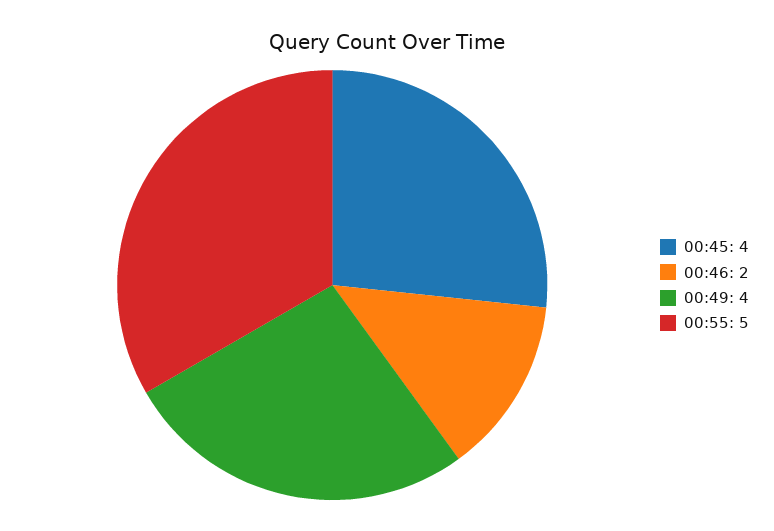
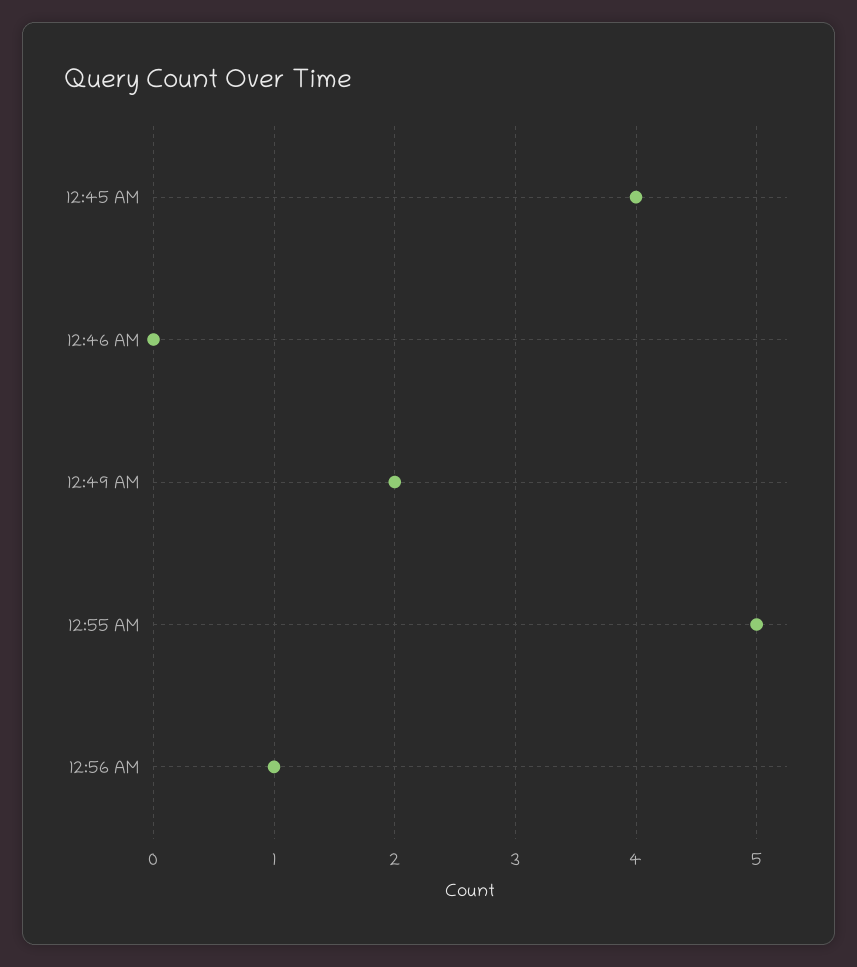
00:46: 2 -> 0
00:49: 4 -> 2
12:56 AM: none -> 1

